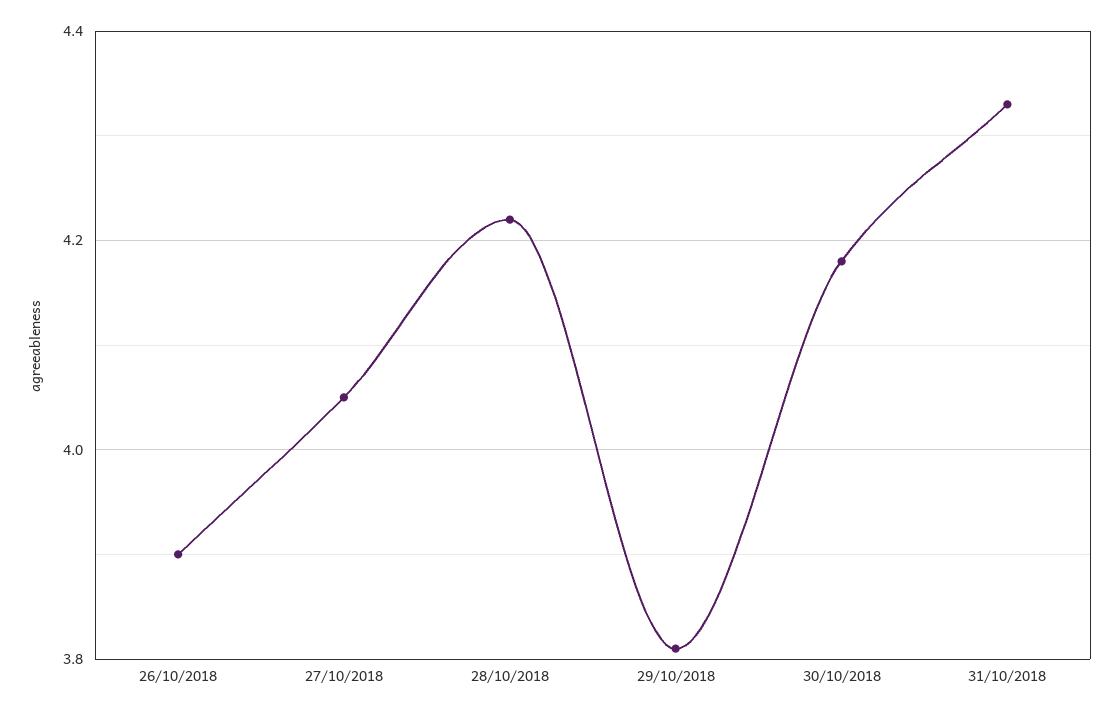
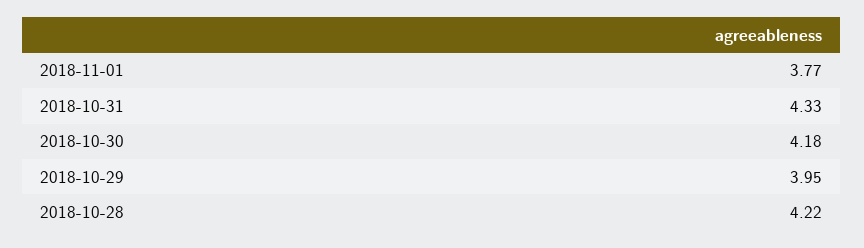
26/10/2018: 3.9 -> none
27/10/2018: 4.05 -> none
29/10/2018: 3.8 -> 3.95
2018-11-01: none -> 3.77

